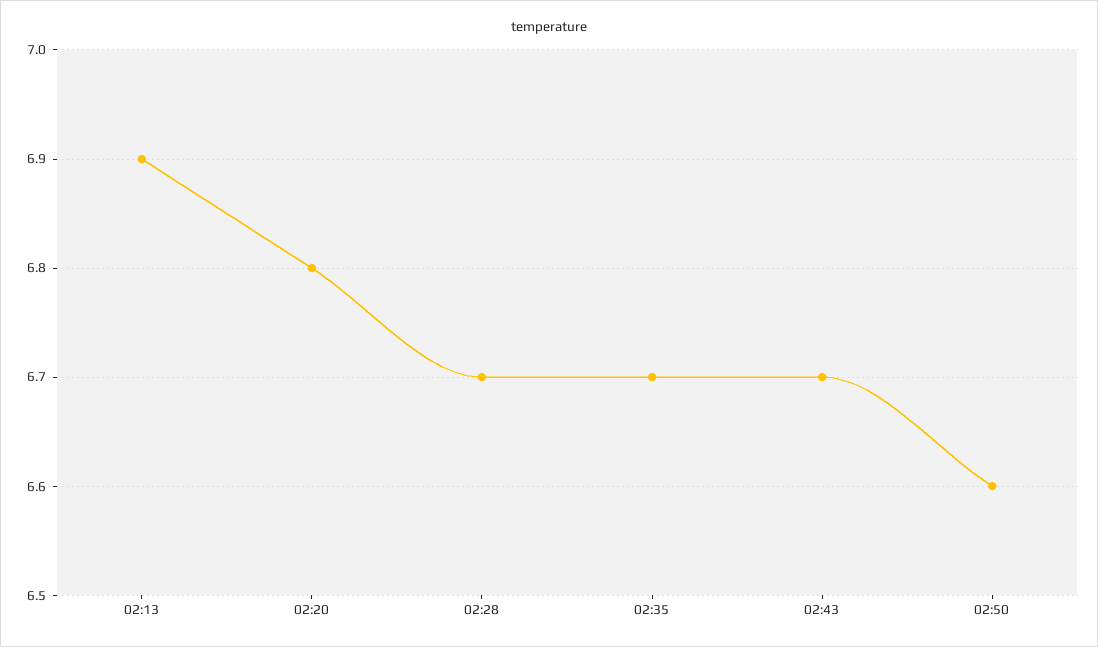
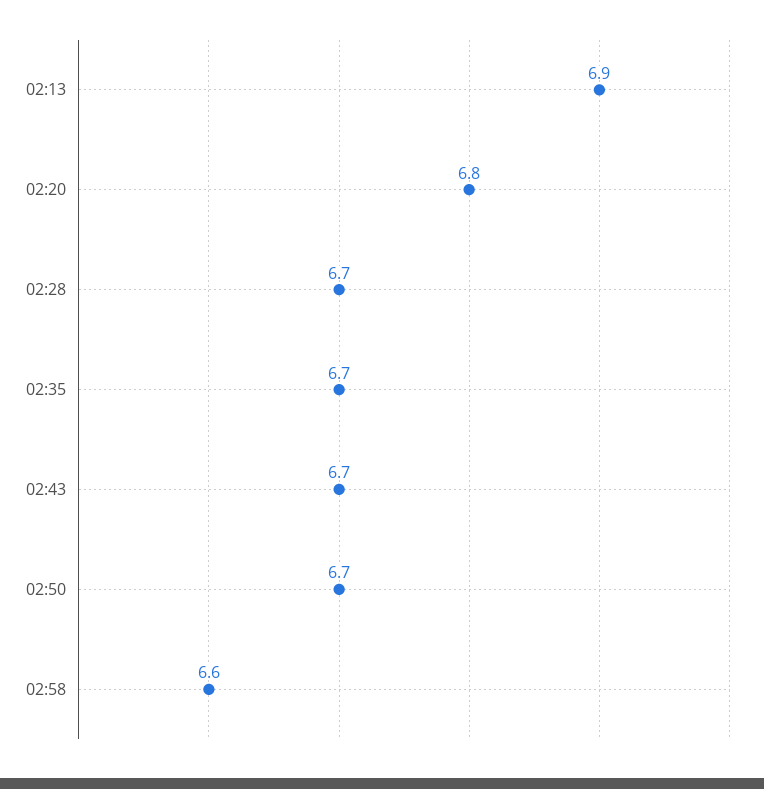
02:50: 6.6 -> 6.7
02:58: none -> 6.6

